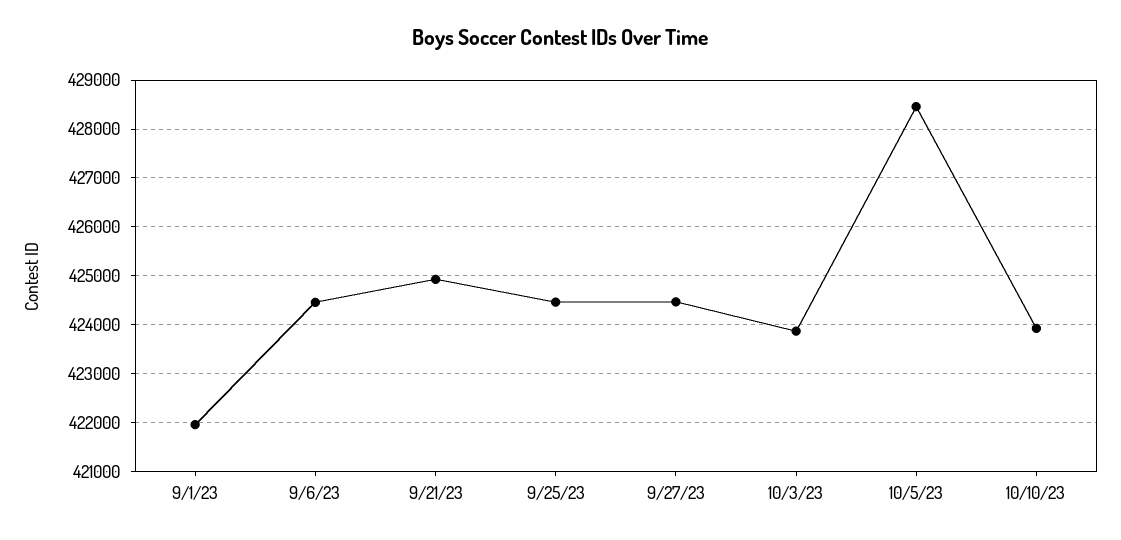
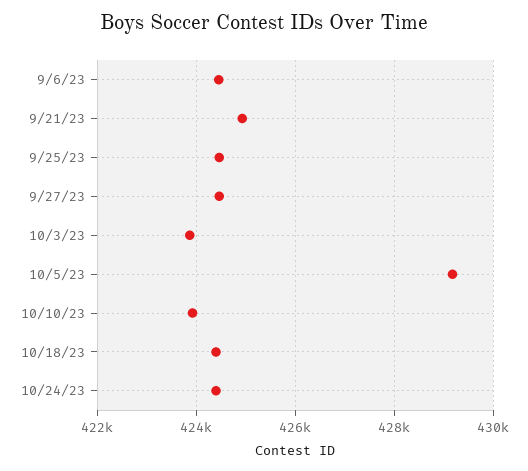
9/1/23: 422000 -> none
10/5/23: 428400 -> 429200
10/18/23: none -> 424400
10/24/23: none -> 424400

